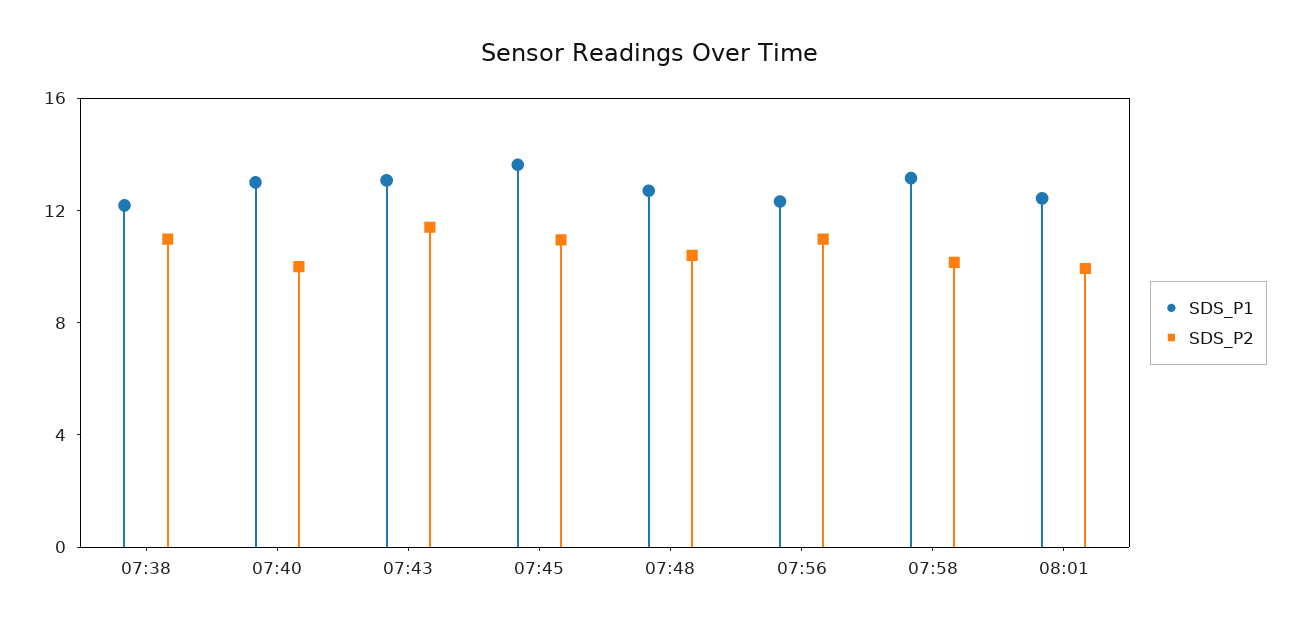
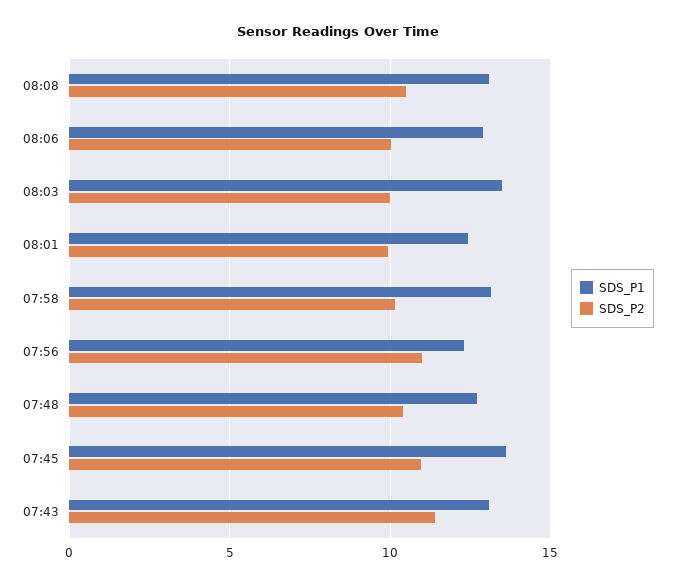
SDS_P1, 07:38: 12 -> none
SDS_P2, 07:38: 11 -> none
SDS_P1, 07:40: 13 -> none
SDS_P2, 07:40: 10 -> none
SDS_P1, 08:08: none -> 13
SDS_P2, 08:08: none -> 10.5
SDS_P1, 08:06: none -> 13
SDS_P2, 08:06: none -> 10
SDS_P1, 08:03: none -> 13.5
SDS_P2, 08:03: none -> 10

